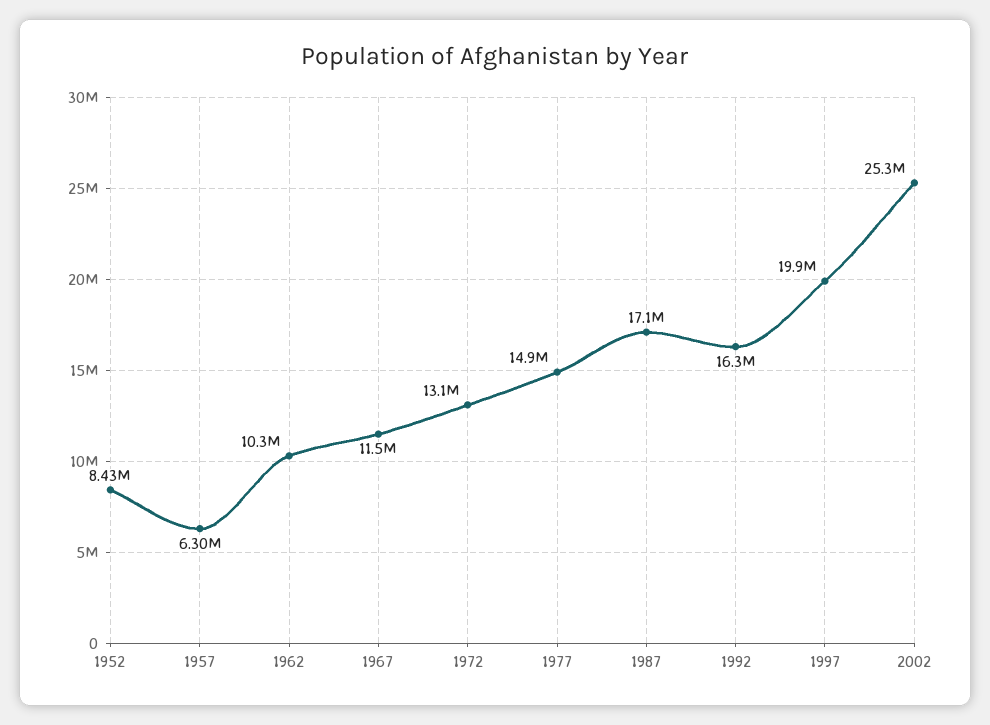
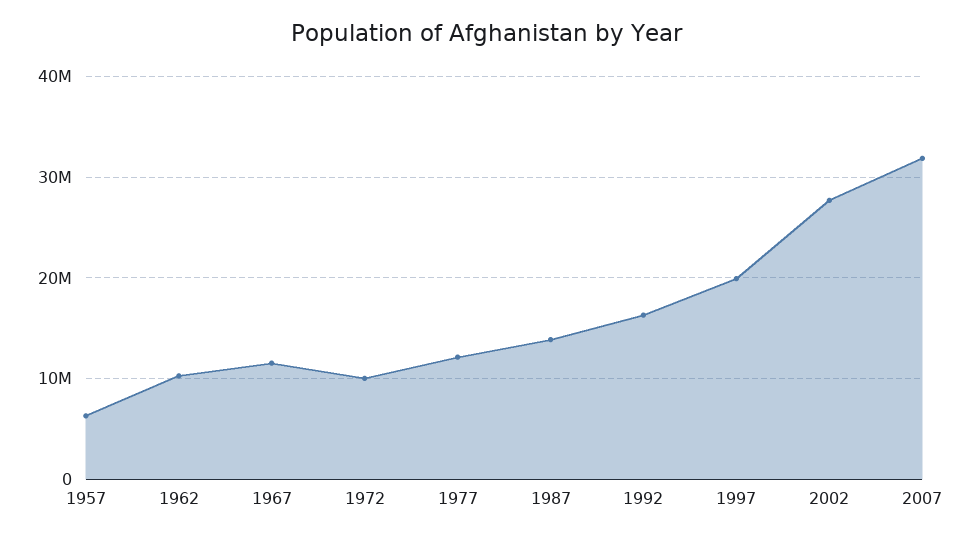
1952: 8430000 -> none
1972: 13100000 -> 10000000
1977: 14900000 -> 12000000
1987: 17100000 -> 14000000
2002: 25300000 -> 28000000
2007: none -> 32000000

